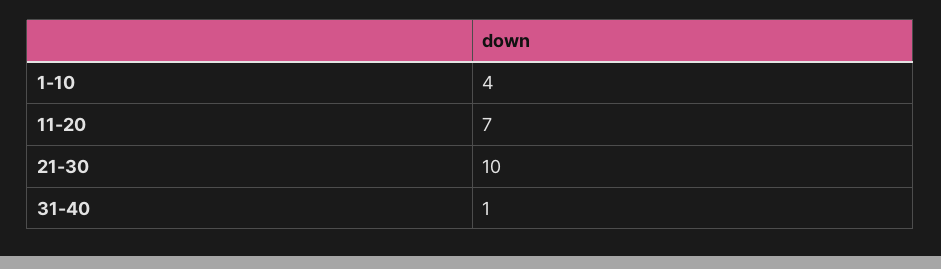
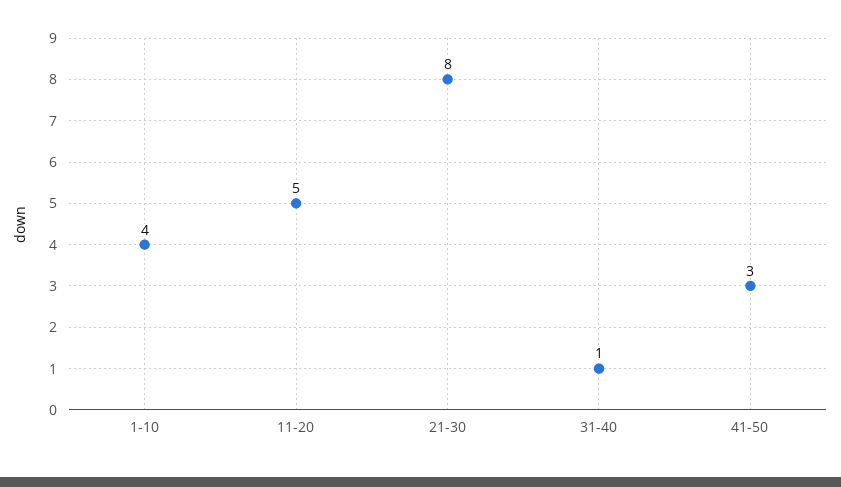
11-20: 7 -> 5
21-30: 10 -> 8
41-50: none -> 3

